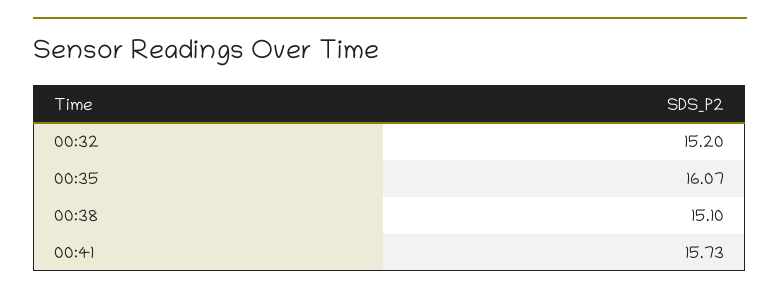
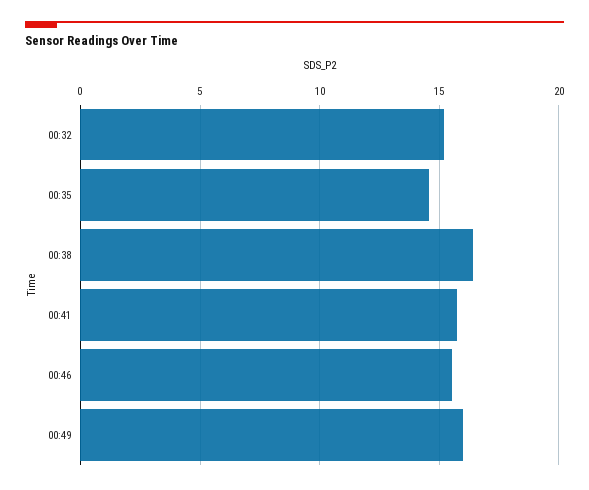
00:35: 16.07 -> 14.5
00:38: 15.1 -> 16.5
00:46: none -> 15.5
00:49: none -> 16

